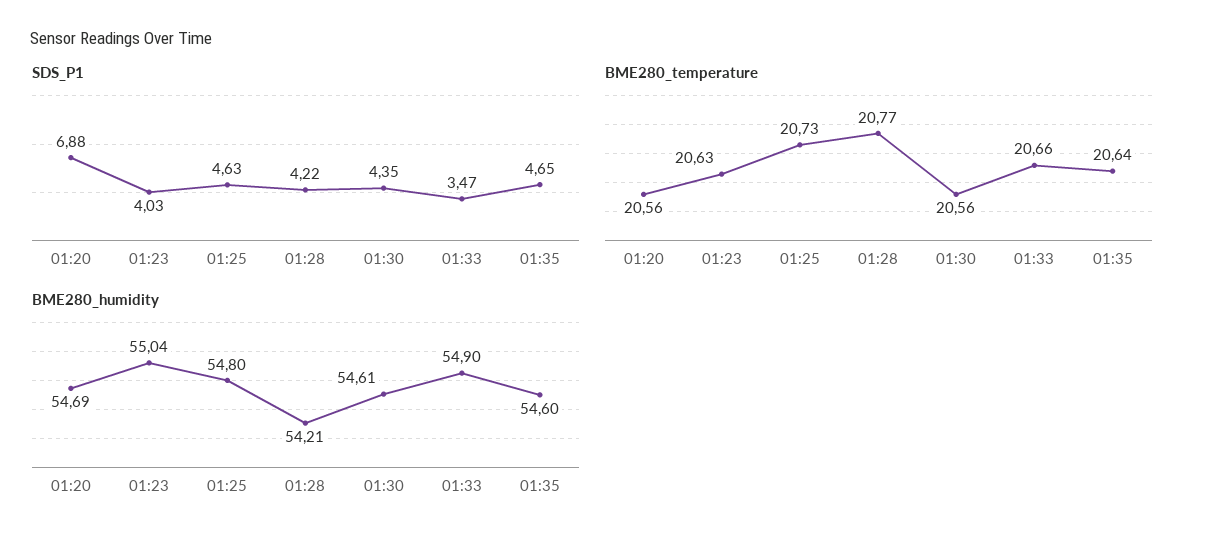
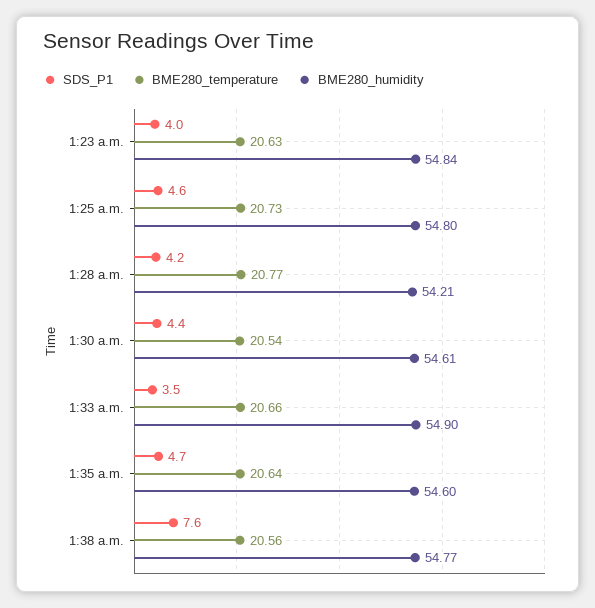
SDS_P1, 01:20: 6.88 -> none
BME280_temperature, 01:20: 20.56 -> none
BME280_temperature, 01:30: 20.56 -> 20.54
BME280_humidity, 01:20: 54.69 -> none
BME280_humidity, 01:23: 55.04 -> 54.84
SDS_P1, 1:38 a.m.: none -> 7.6
BME280_temperature, 1:38 a.m.: none -> 20.56
BME280_humidity, 1:38 a.m.: none -> 54.77

